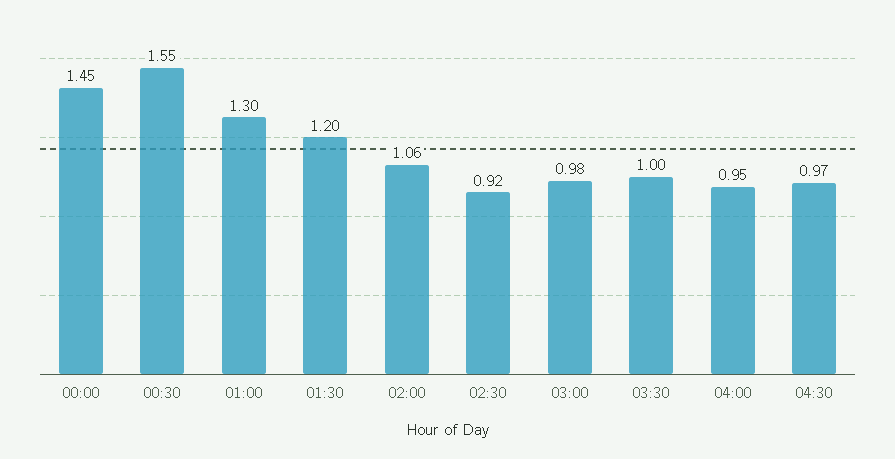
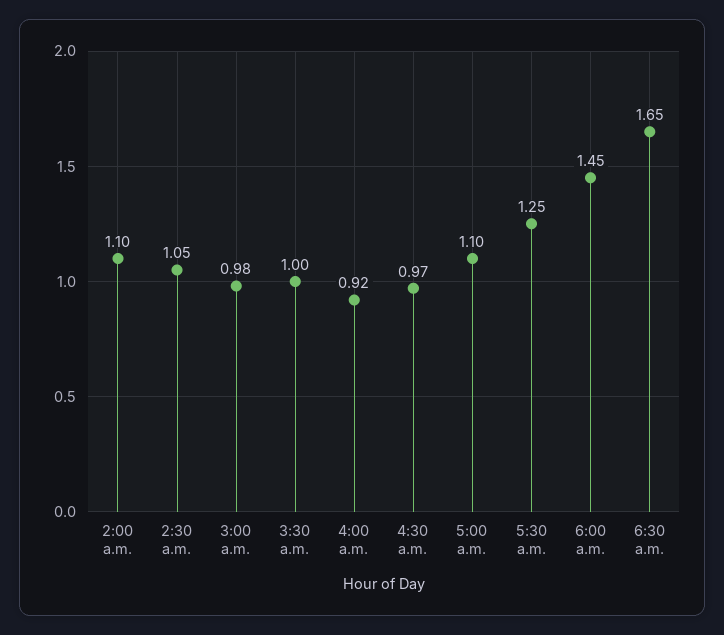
00:00: 1.45 -> none
00:30: 1.55 -> none
01:00: 1.3 -> none
01:30: 1.2 -> none
02:00: 1.06 -> 1.1
02:30: 0.92 -> 1.05
04:00: 0.95 -> 0.92
5:00 a.m.: none -> 1.1
5:30 a.m.: none -> 1.25
6:00 a.m.: none -> 1.45
6:30 a.m.: none -> 1.65

